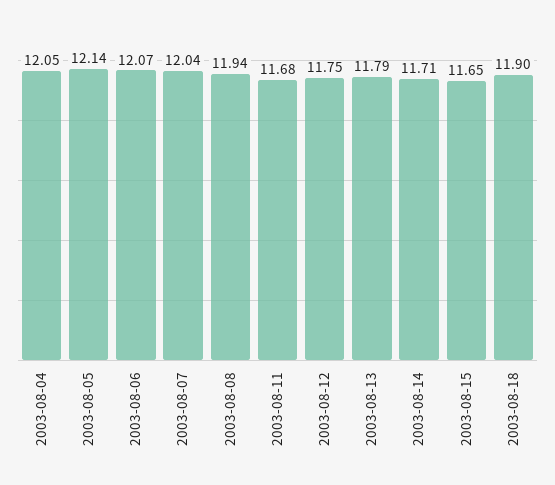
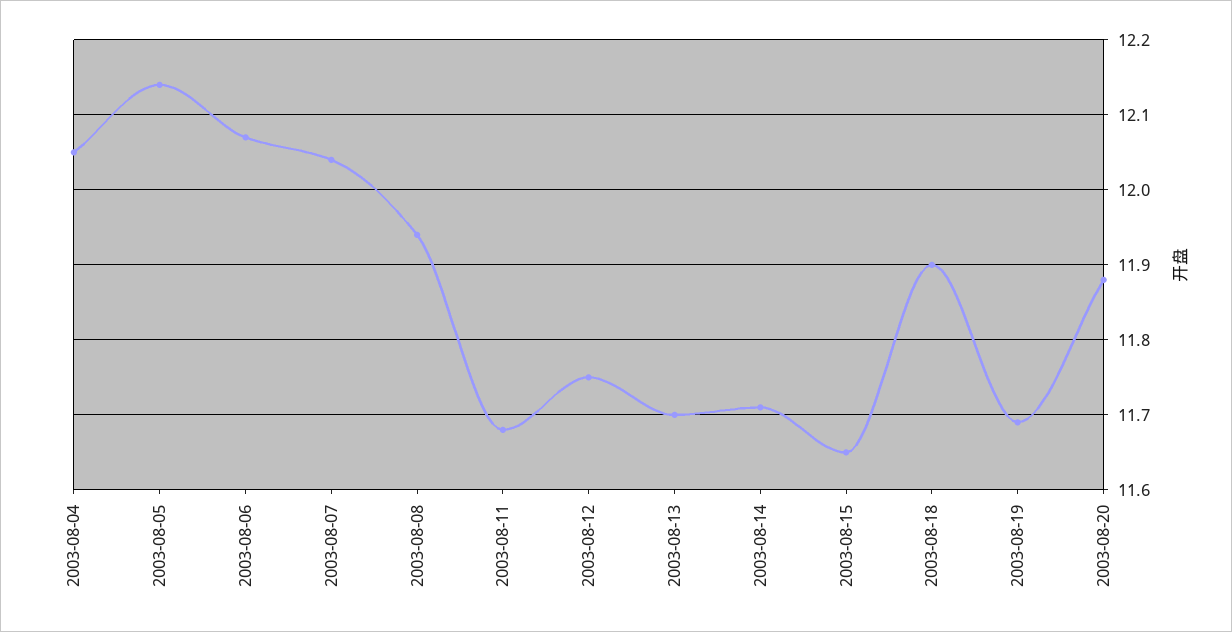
2003-08-13: 11.79 -> 11.7
2003-08-19: none -> 11.69
2003-08-20: none -> 11.88

